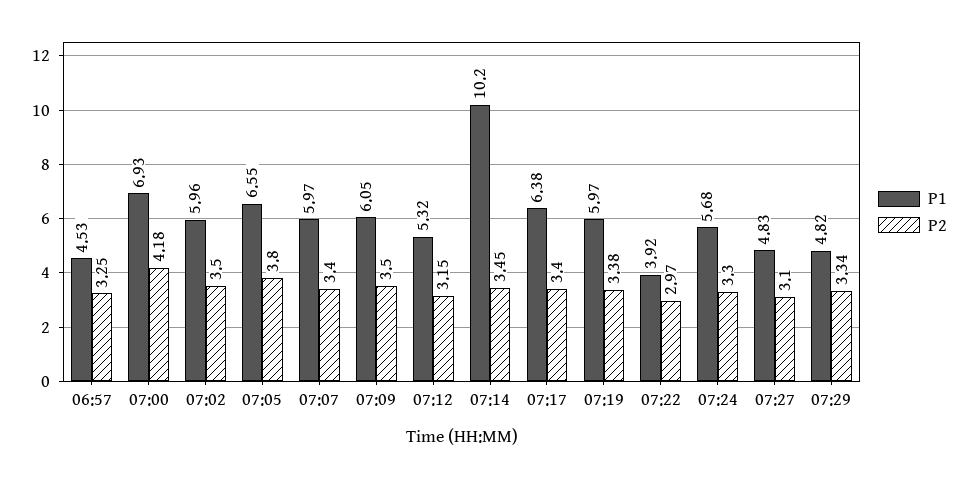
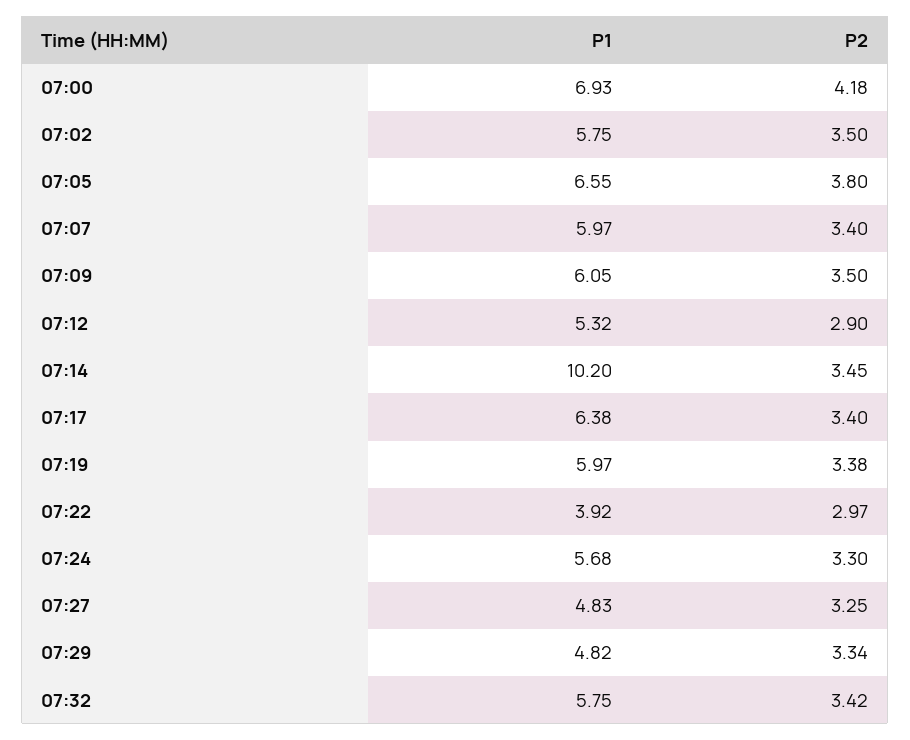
P1, 06:57: 4.53 -> none
P2, 06:57: 3.25 -> none
P1, 07:02: 5.96 -> 5.75
P2, 07:12: 3.15 -> 2.9
P2, 07:27: 3.1 -> 3.25
P1, 07:32: none -> 5.75
P2, 07:32: none -> 3.42

